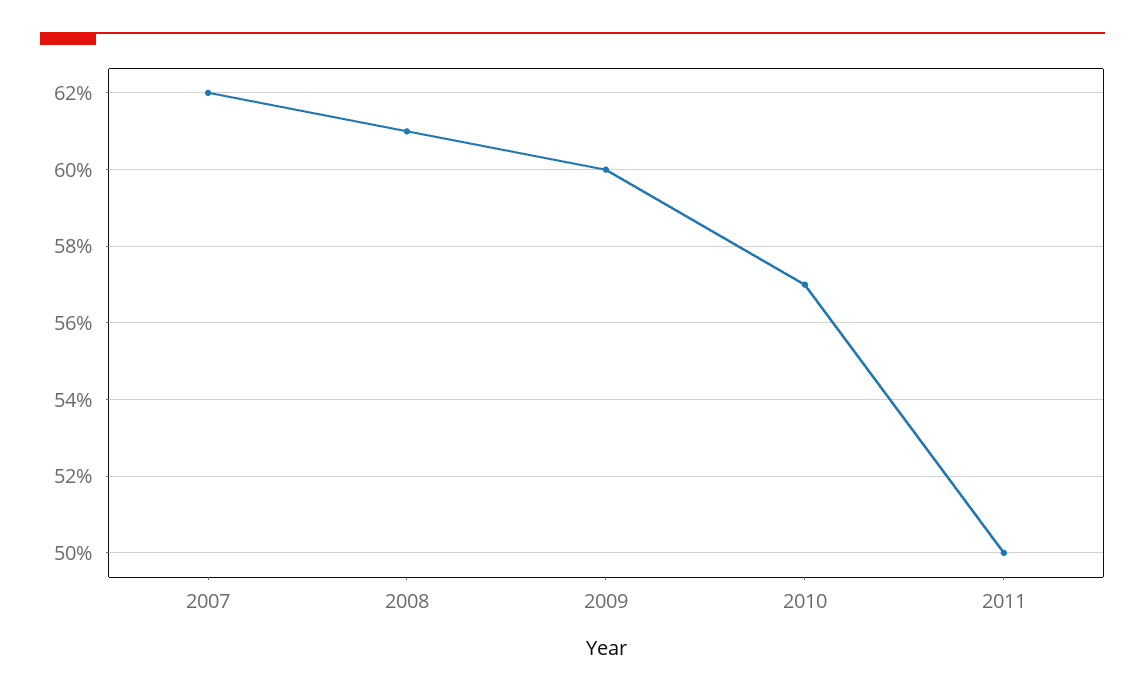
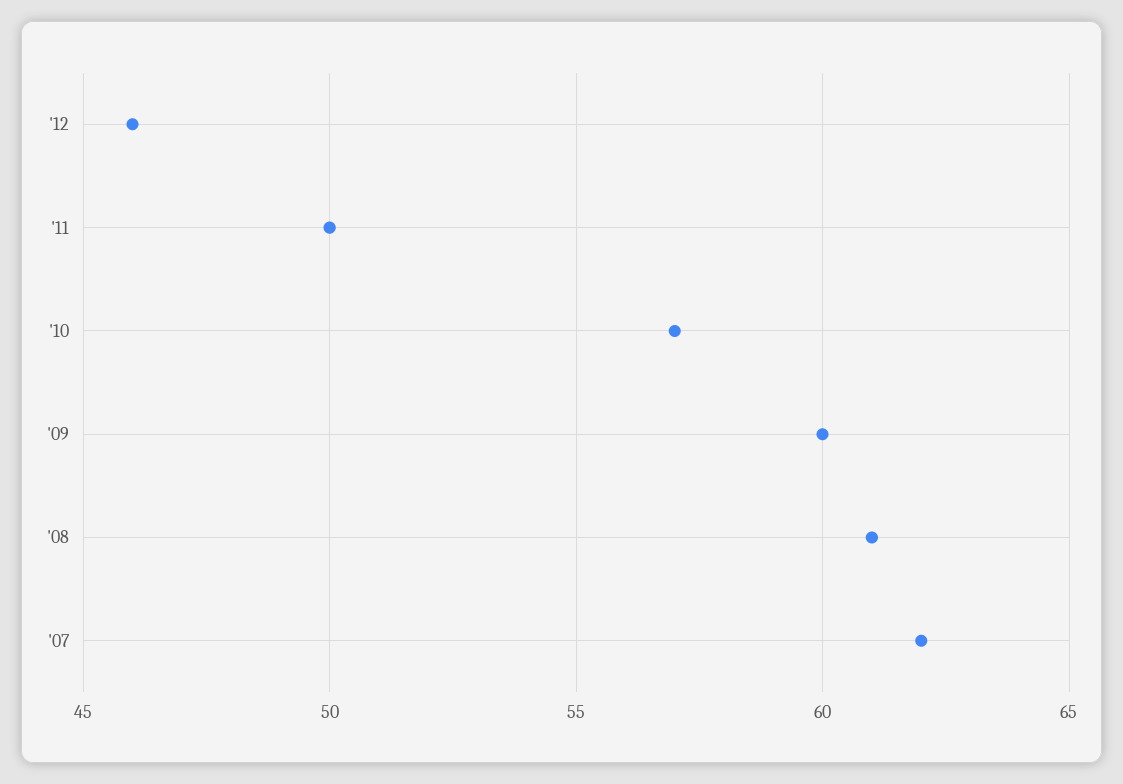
'12: none -> 46

